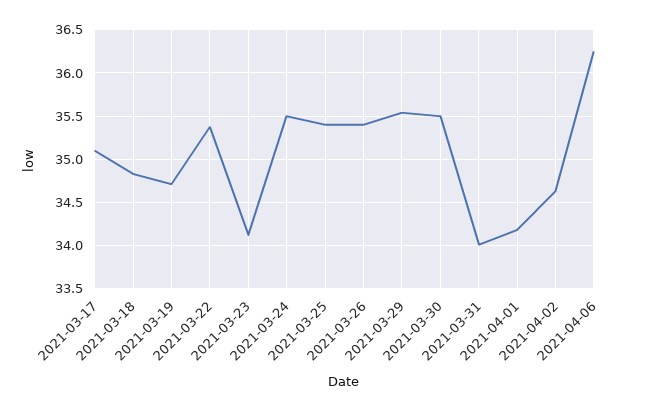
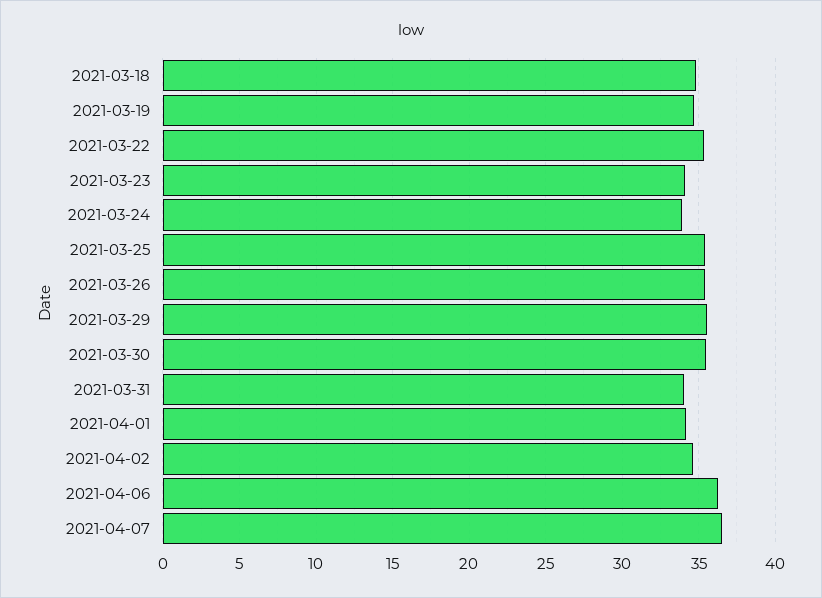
2021-03-17: 35.1 -> none
2021-03-24: 35.5 -> 34
2021-04-07: none -> 36.5

